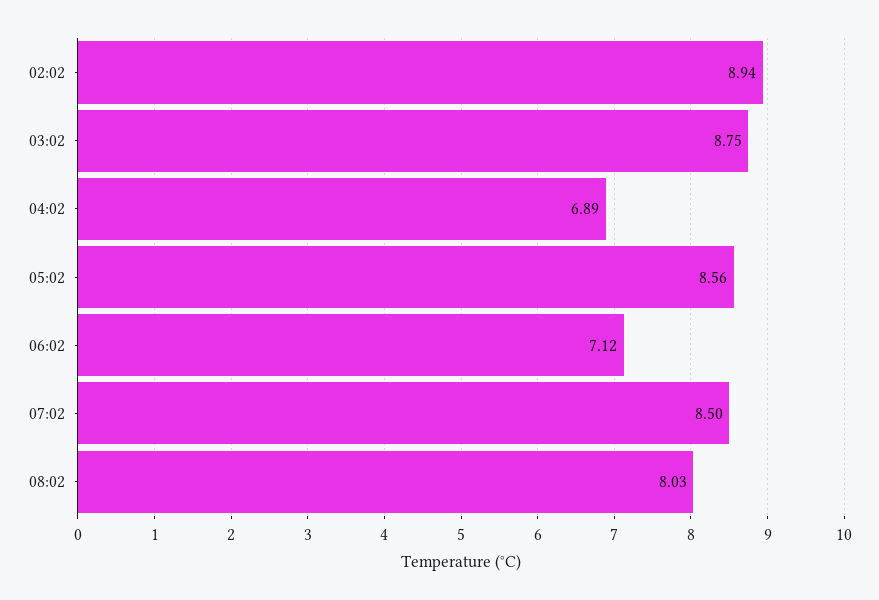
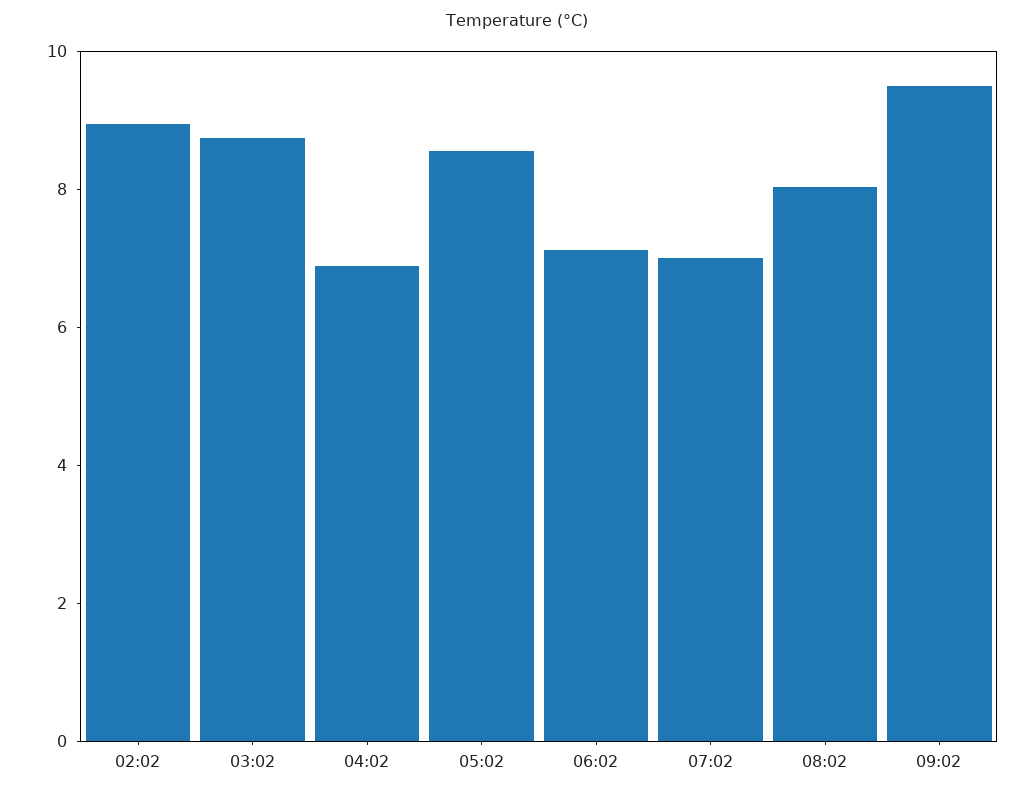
07:02: 8.5 -> 7
09:02: none -> 9.5

